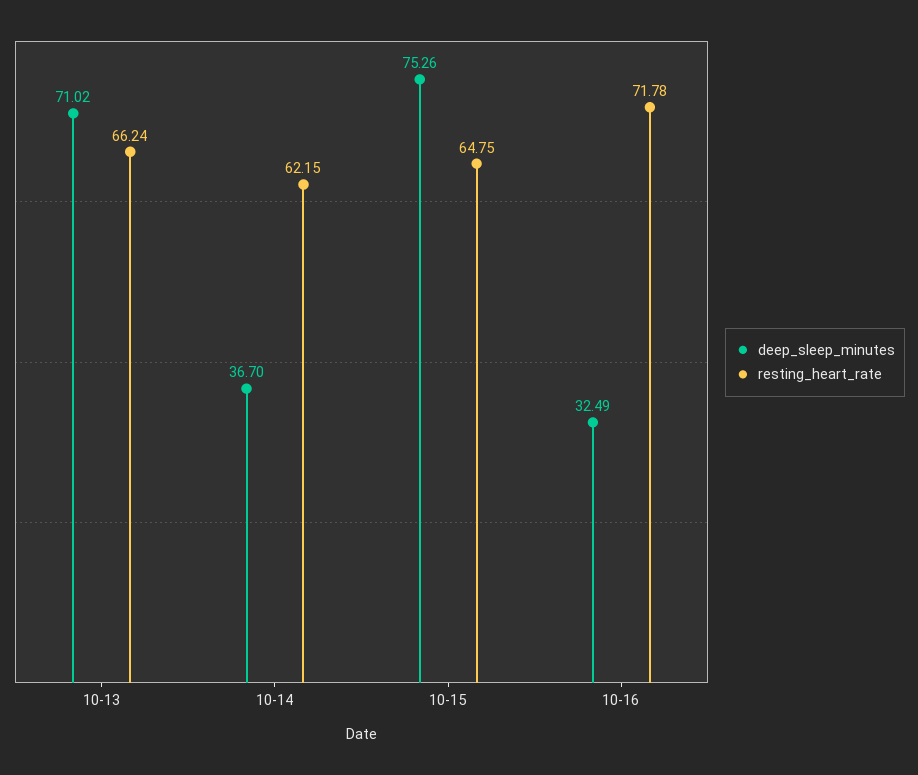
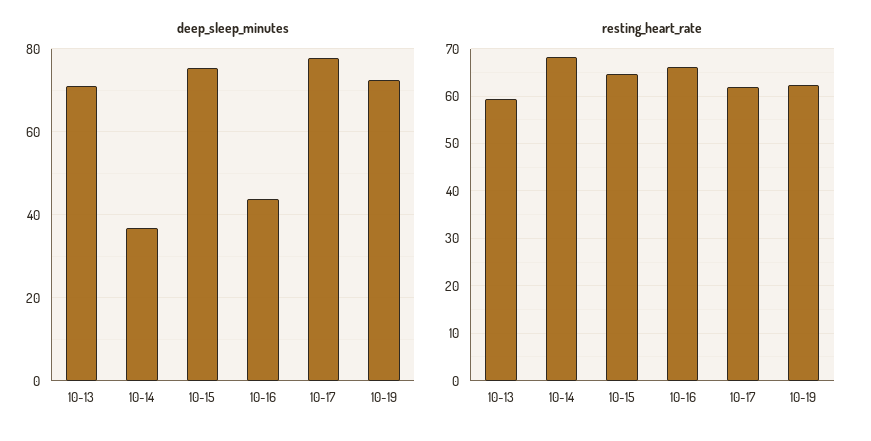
resting_heart_rate, 10-13: 66.24 -> 60
resting_heart_rate, 10-14: 62.15 -> 68
deep_sleep_minutes, 10-16: 32.49 -> 44
resting_heart_rate, 10-16: 71.78 -> 66
deep_sleep_minutes, 10-17: none -> 78
deep_sleep_minutes, 10-19: none -> 72
resting_heart_rate, 10-17: none -> 62
resting_heart_rate, 10-19: none -> 62

